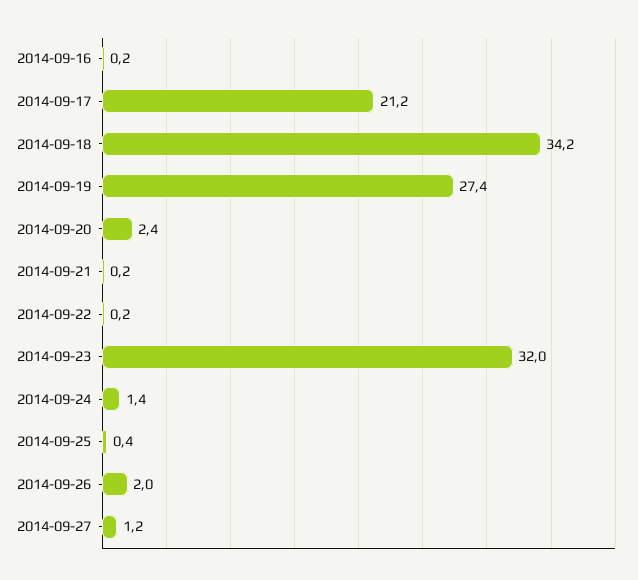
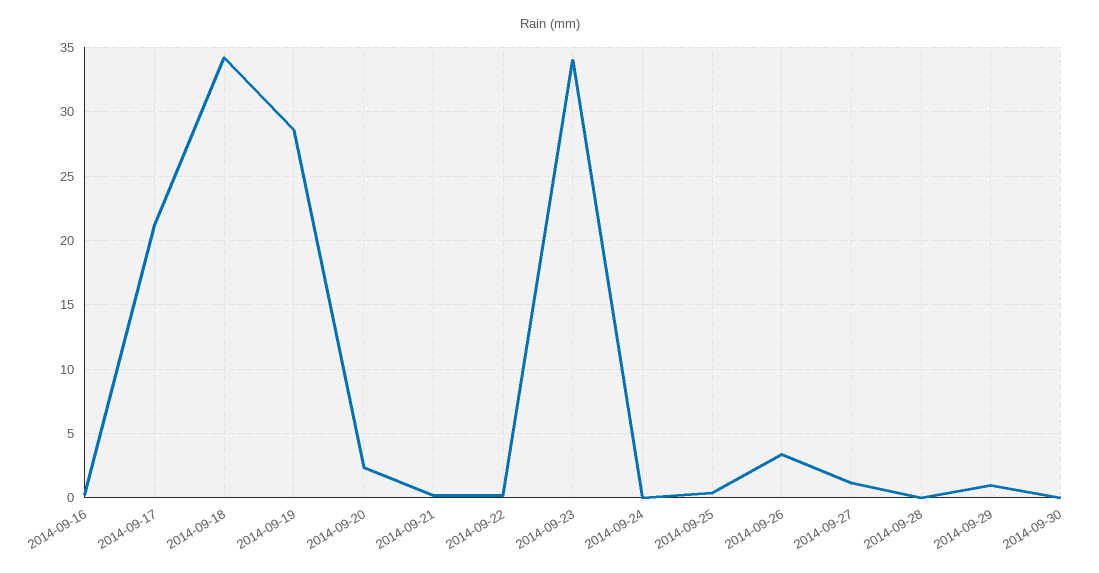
2014-09-19: 27.4 -> 28.5
2014-09-23: 32 -> 34
2014-09-24: 1.4 -> 0
2014-09-26: 2 -> 3.5
2014-09-28: none -> 0
2014-09-29: none -> 1
2014-09-30: none -> 0

